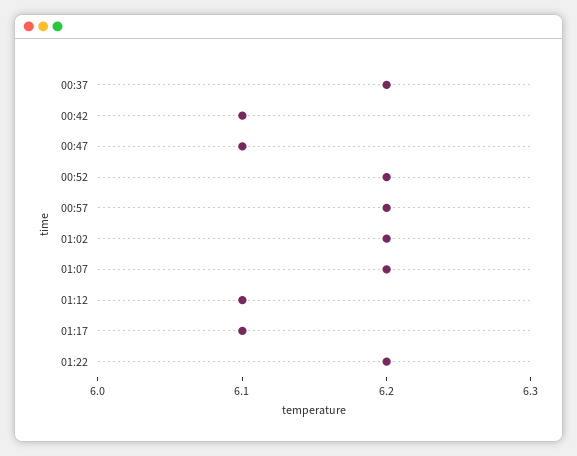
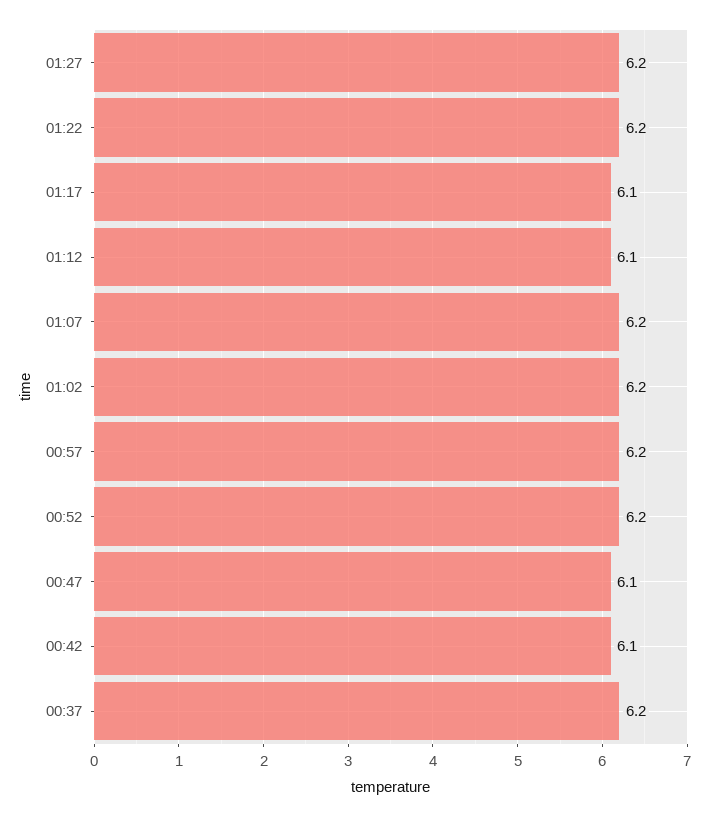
01:27: none -> 6.2

